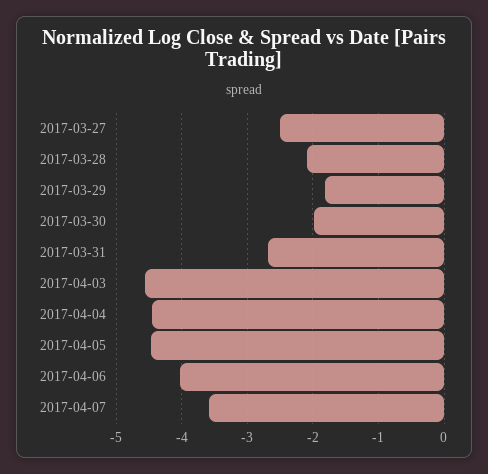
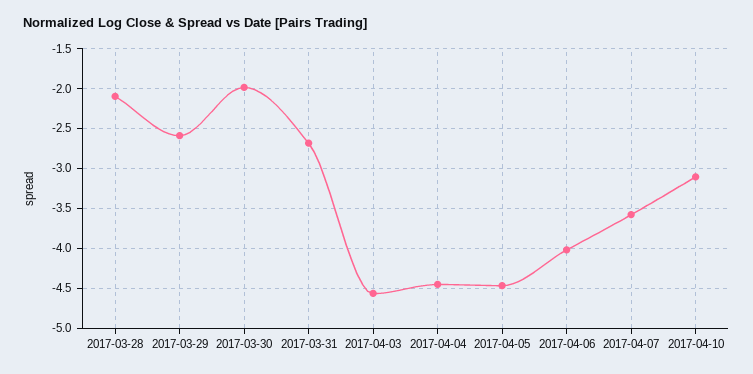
2017-03-27: -2.5 -> none
2017-03-29: -1.8 -> -2.6
2017-04-10: none -> -3.1

